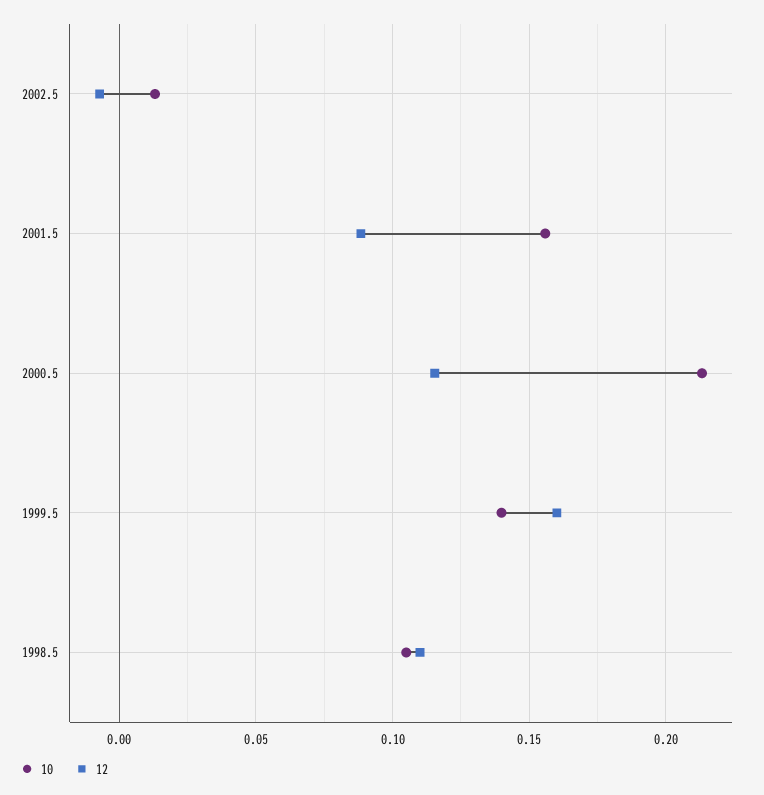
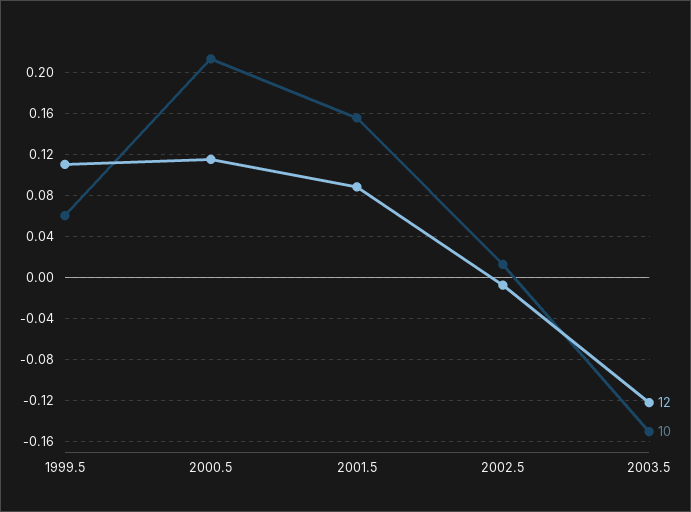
10, 1999.5: 0.14 -> 0.06
12, 1999.5: 0.16 -> 0.11
10, 1998.5: 0.105 -> none
12, 1998.5: 0.11 -> none
12, 2003.5: none -> -0.12
10, 2003.5: none -> -0.15

